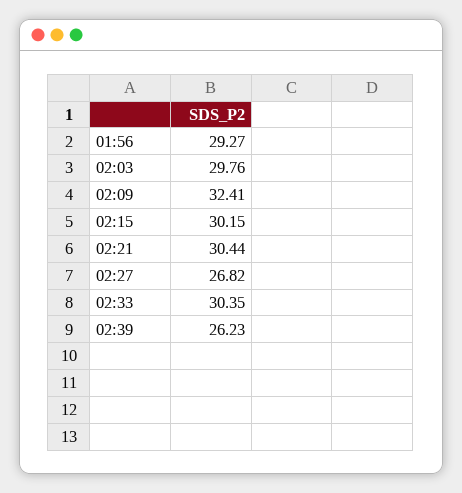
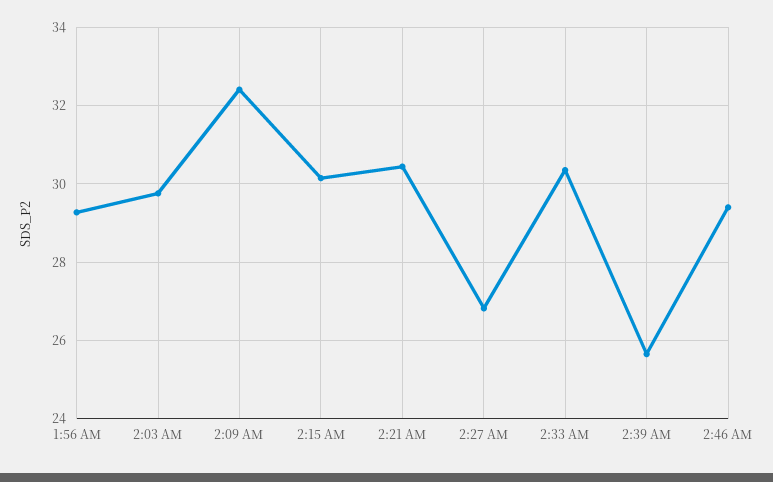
02:39: 26.23 -> 25.6
2:46 AM: none -> 29.4

